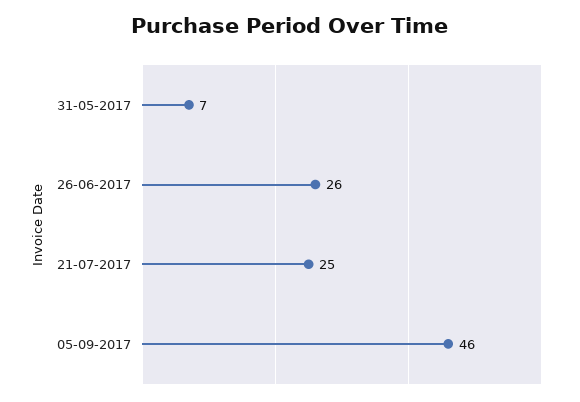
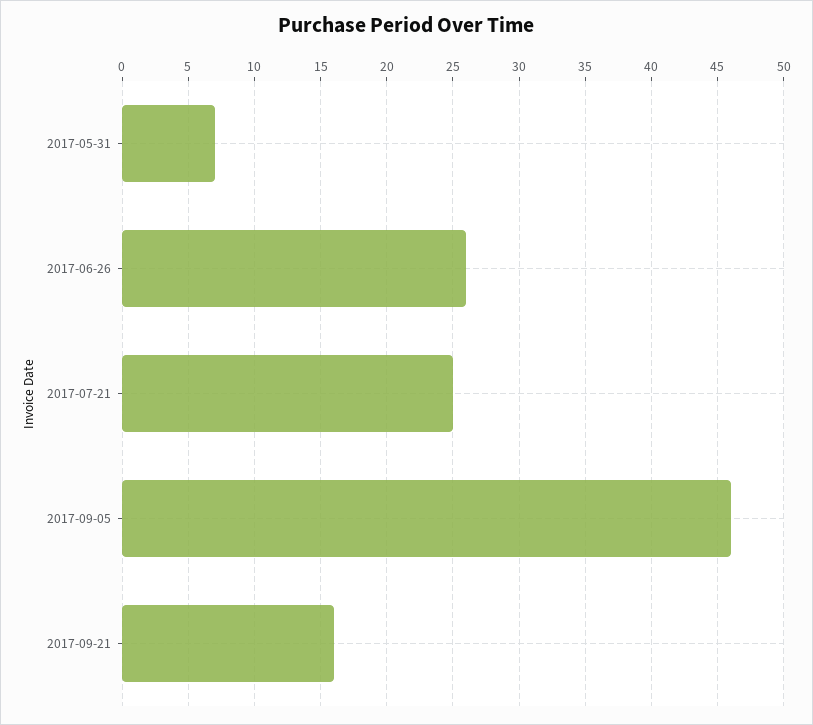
2017-09-21: none -> 16

